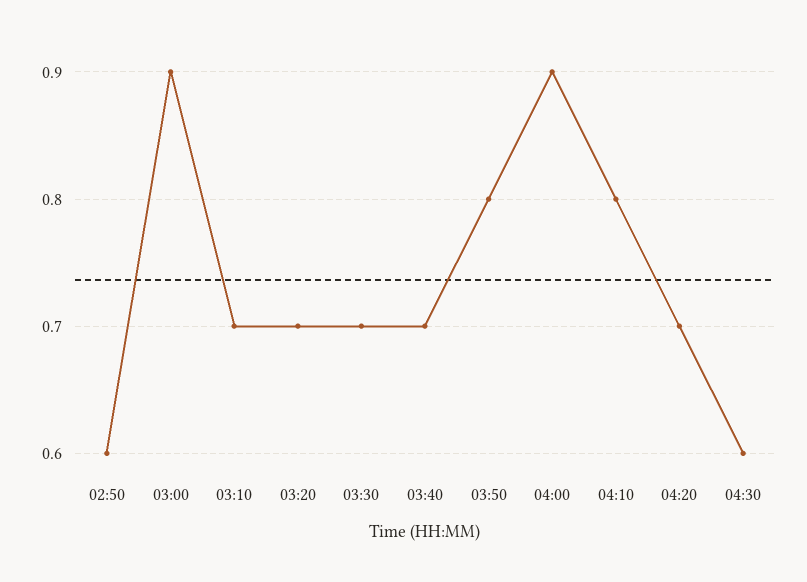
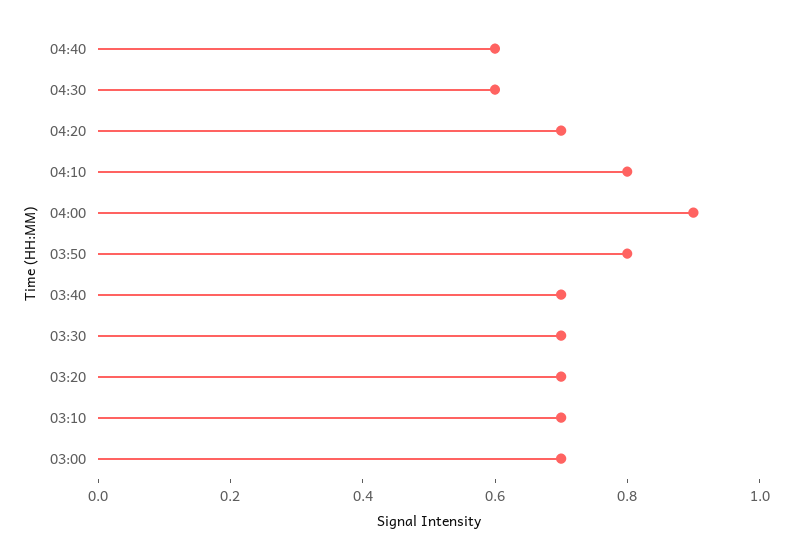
02:50: 0.6 -> none
03:00: 0.9 -> 0.7
04:40: none -> 0.6

